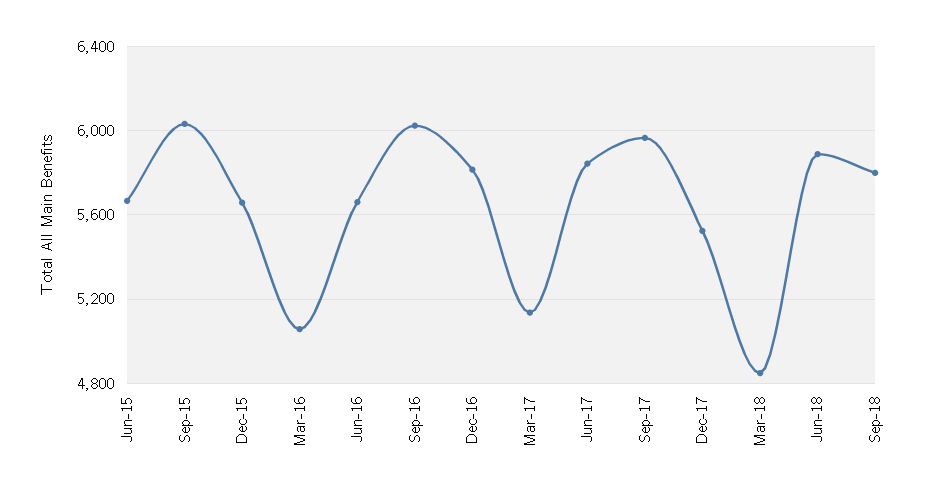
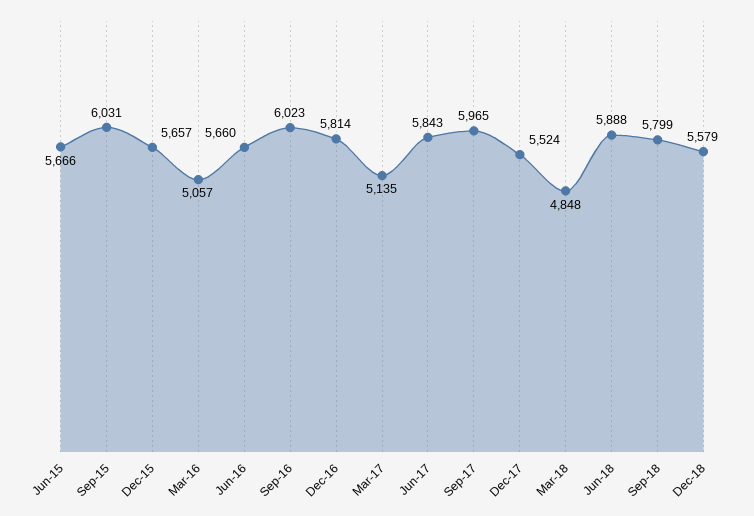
Dec-18: none -> 5579

